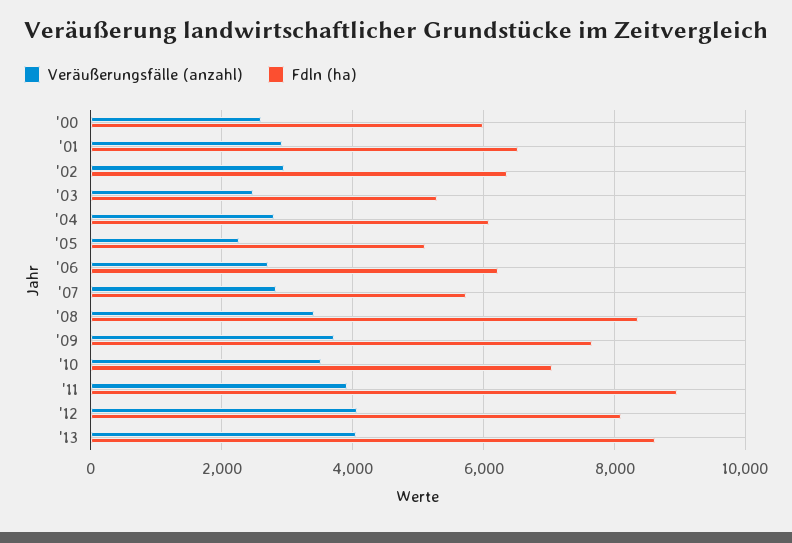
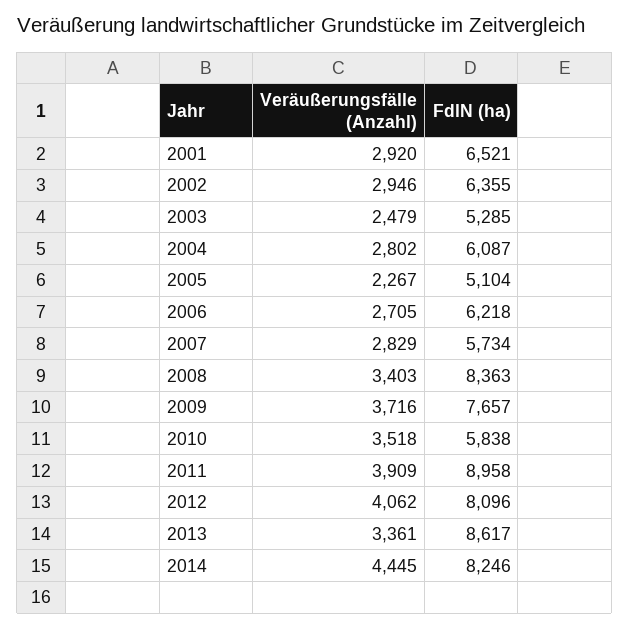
Veräußerungsfälle (anzahl), '00: 2600 -> none
Fdln (ha), '00: 6000 -> none
Fdln (ha), '10: 7000 -> 5838
Veräußerungsfälle (anzahl), '13: 4000 -> 3361
Veräußerungsfälle (anzahl), 2014: none -> 4445
Fdln (ha), 2014: none -> 8246

